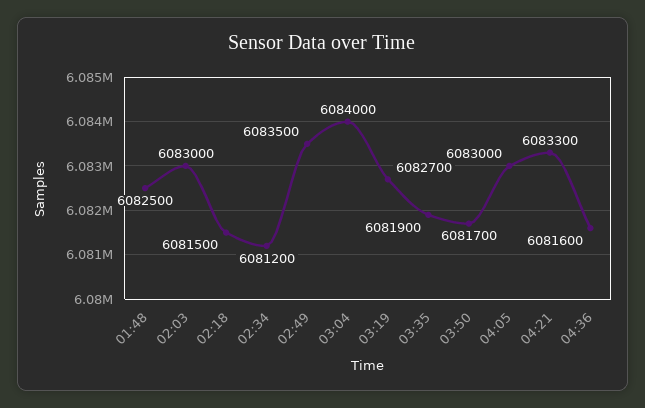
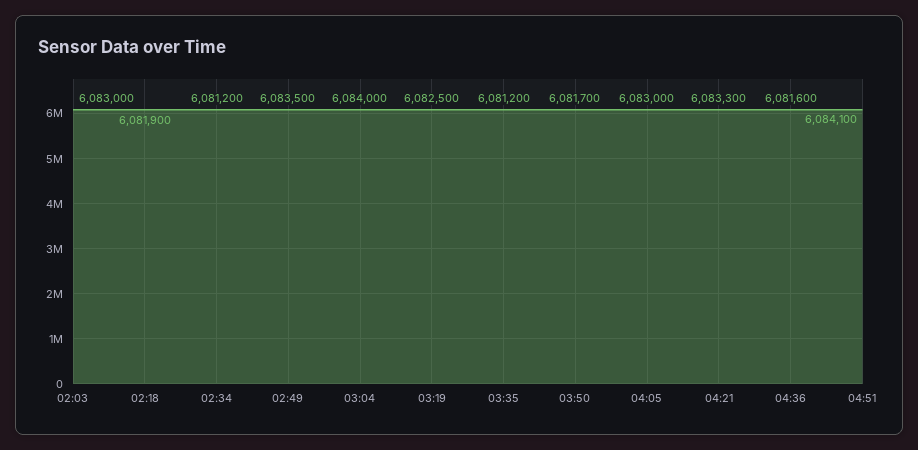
01:48: 6082500 -> none
02:18: 6081500 -> 6081900
03:19: 6082700 -> 6082500
03:35: 6081900 -> 6081200
04:51: none -> 6084100

